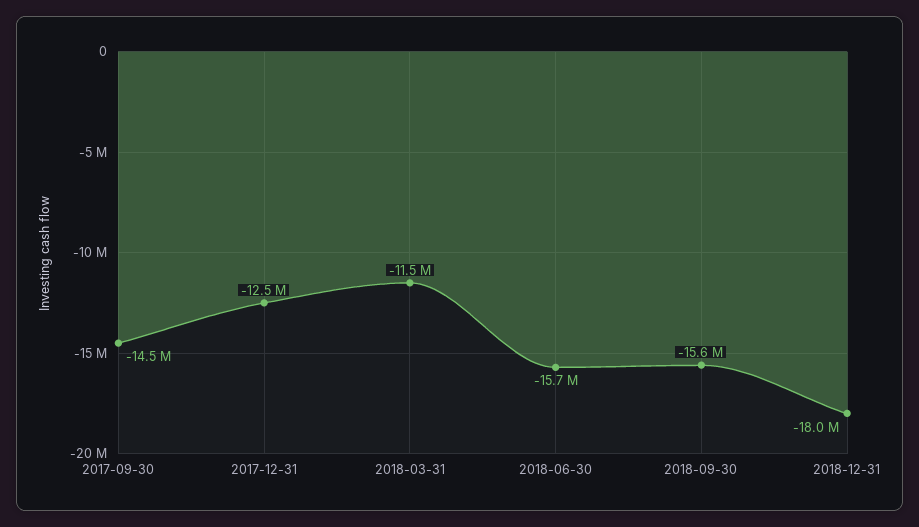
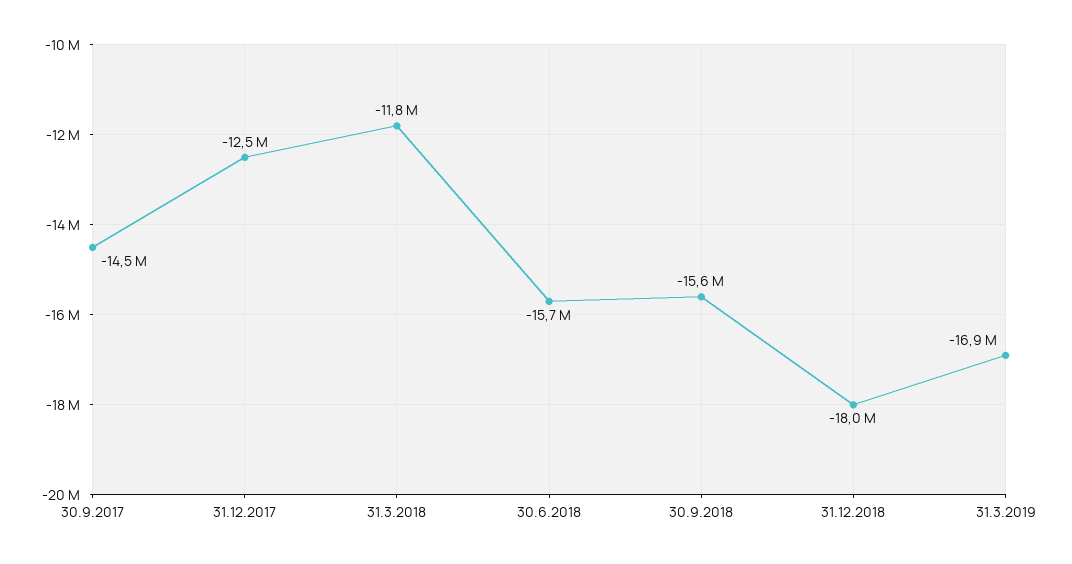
2018-03-31: -11500000 -> -11800000
31.3.2019: none -> -16900000

